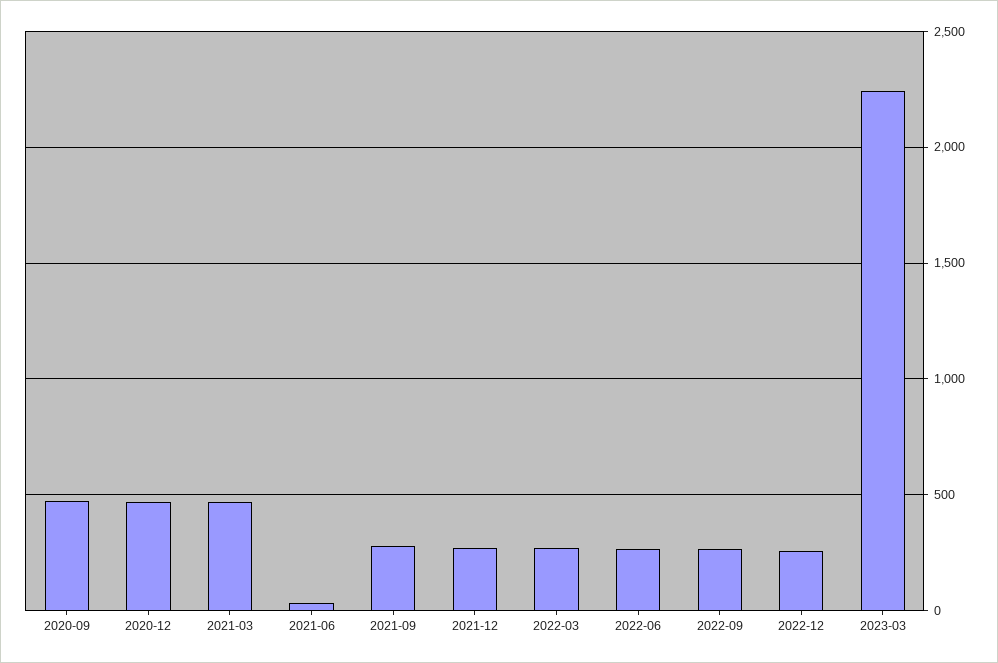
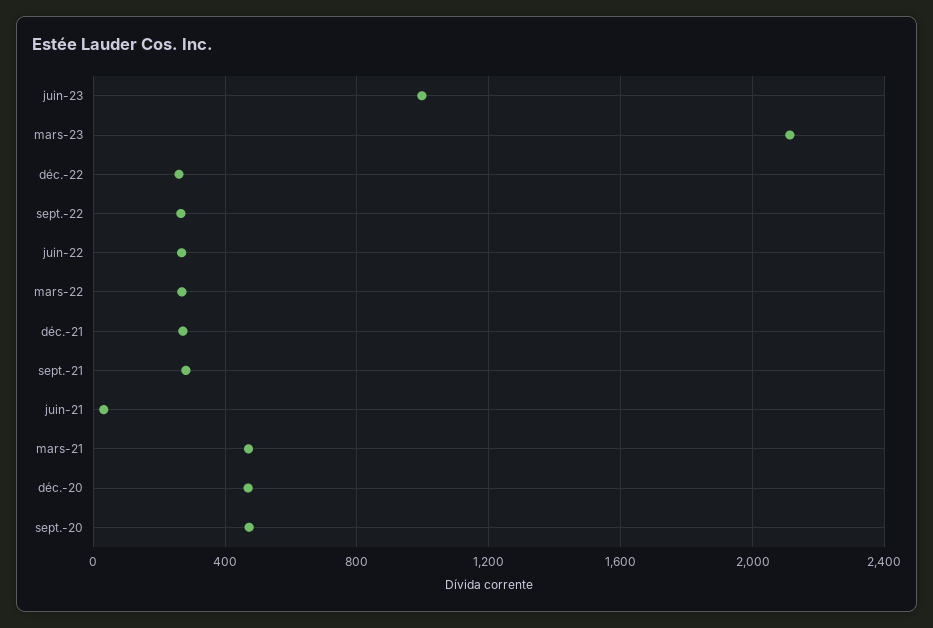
2023-03: 2250 -> 2100
juin-23: none -> 1000

